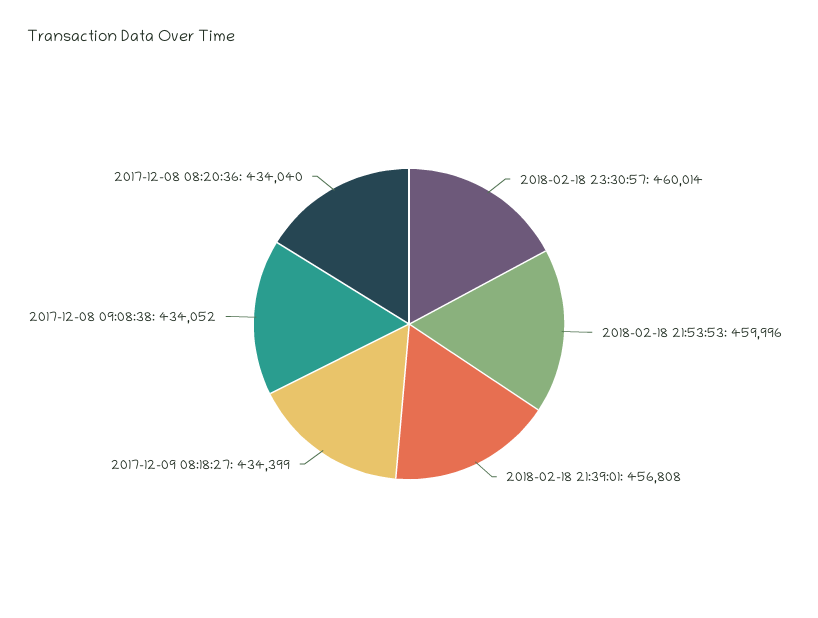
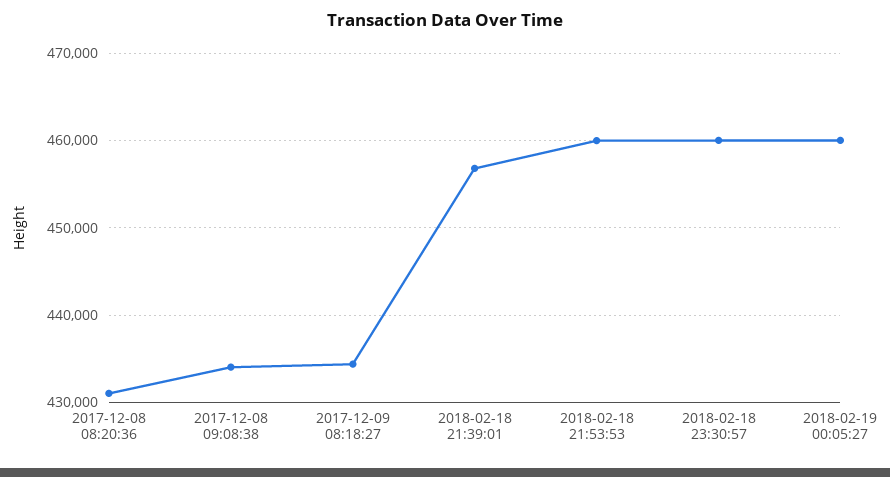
2017-12-08 08:20:36: 434040 -> 431000
2018-02-19 00:05:27: none -> 460000

